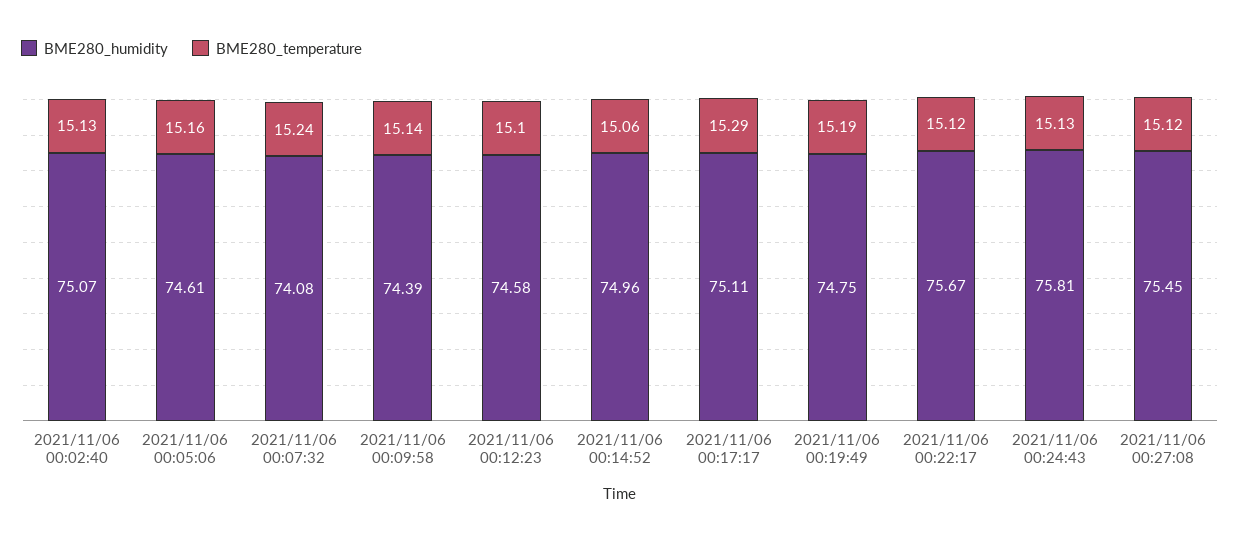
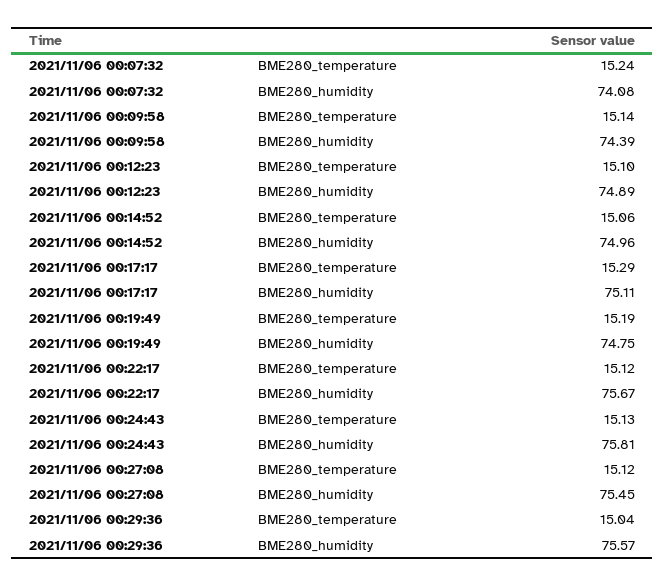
BME280_humidity, 2021/11/06 00:02:40: 75.07 -> none
BME280_temperature, 2021/11/06 00:02:40: 15.13 -> none
BME280_humidity, 2021/11/06 00:05:06: 74.61 -> none
BME280_temperature, 2021/11/06 00:05:06: 15.16 -> none
BME280_humidity, 2021/11/06 00:12:23: 74.58 -> 74.89
BME280_temperature, 2021/11/06 00:29:36: none -> 15.04
BME280_humidity, 2021/11/06 00:29:36: none -> 75.57

